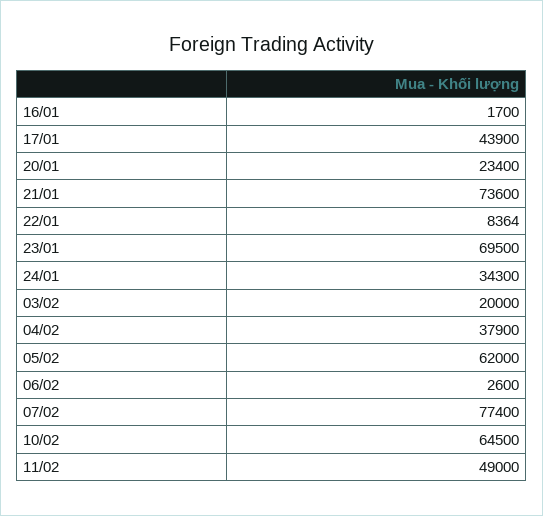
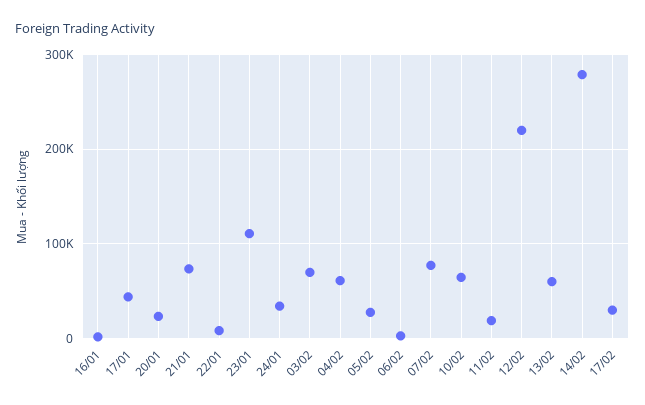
23/01: 69500 -> 110000
03/02: 20000 -> 70000
04/02: 37900 -> 60000
05/02: 62000 -> 30000
11/02: 49000 -> 20000
12/02: none -> 220000
13/02: none -> 60000
14/02: none -> 280000
17/02: none -> 30000

